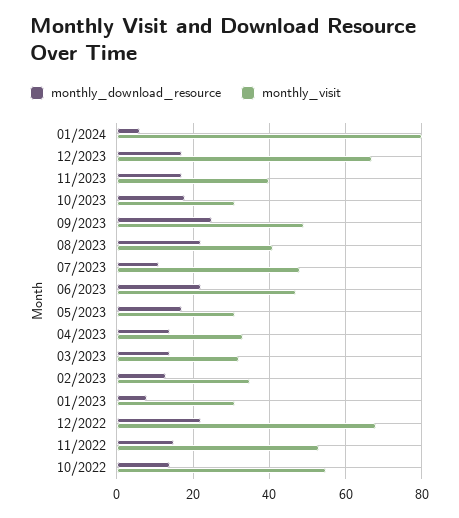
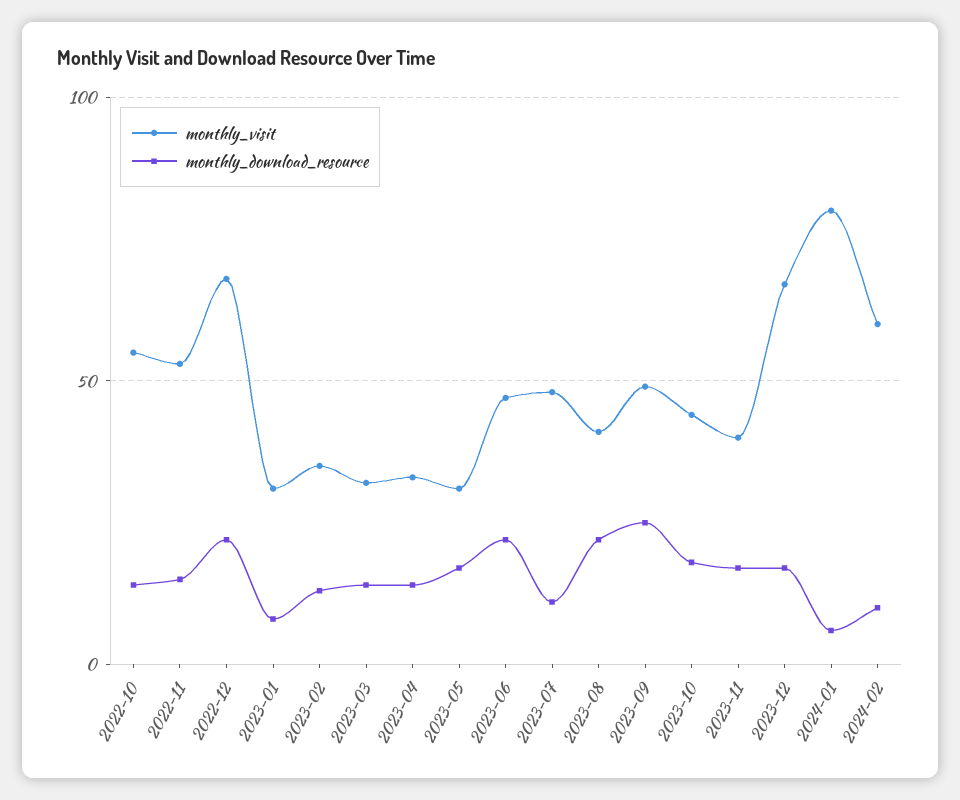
monthly_visit, 10/2023: 30 -> 45
monthly_visit, 2024-02: none -> 60
monthly_download_resource, 2024-02: none -> 10

